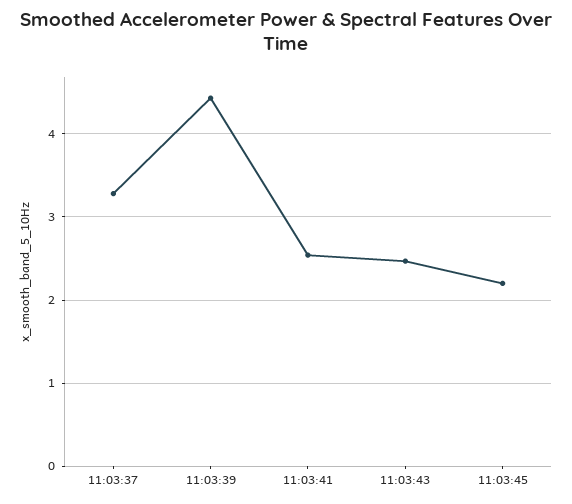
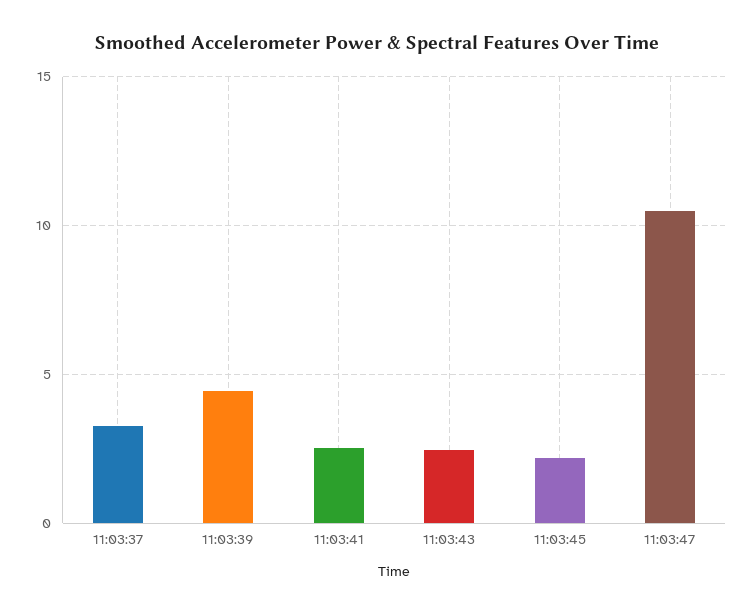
11:03:47: none -> 10.5

